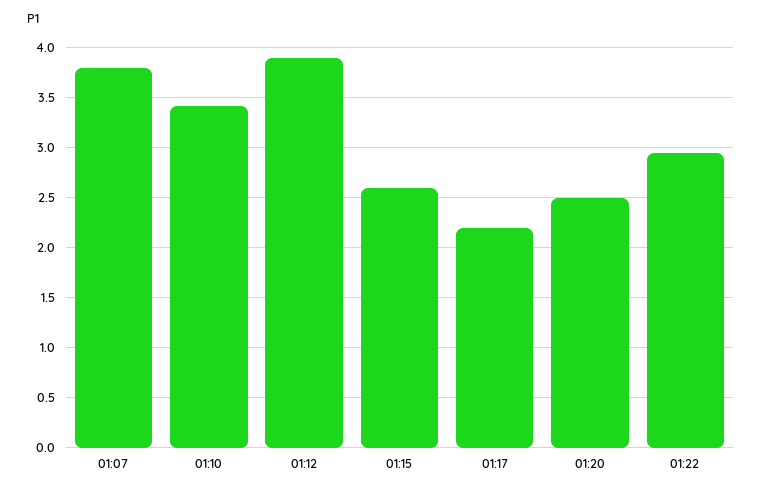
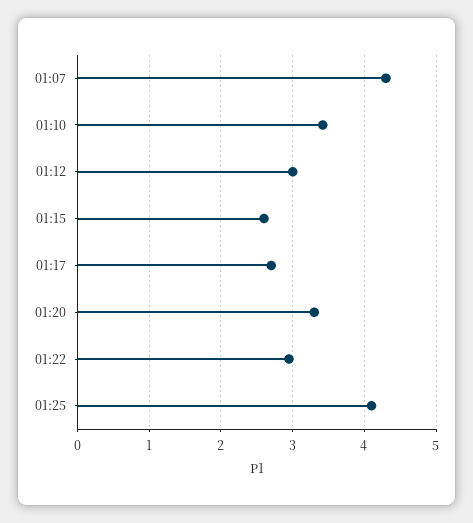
01:07: 3.8 -> 4.3
01:12: 3.9 -> 3
01:17: 2.2 -> 2.7
01:20: 2.5 -> 3.3
01:25: none -> 4.1

